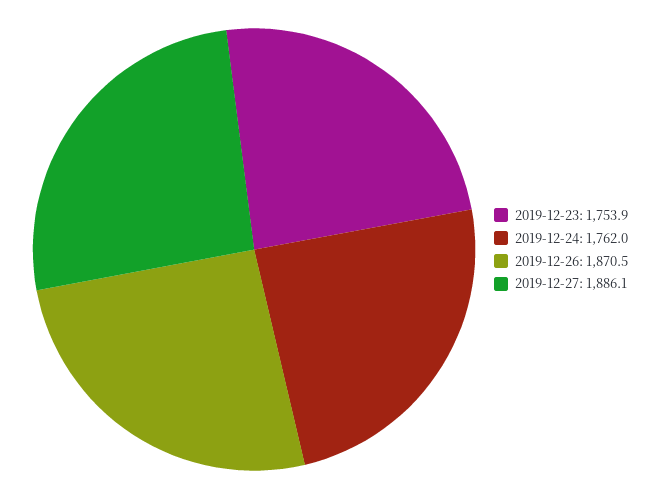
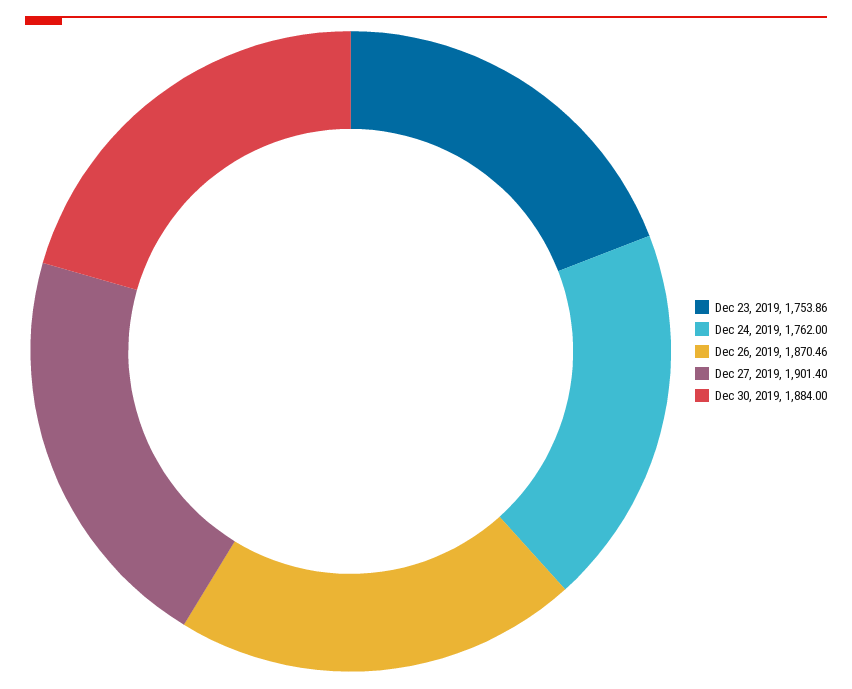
2019-12-27: 1886.1 -> 1901.4
Dec 30, 2019: none -> 1884

